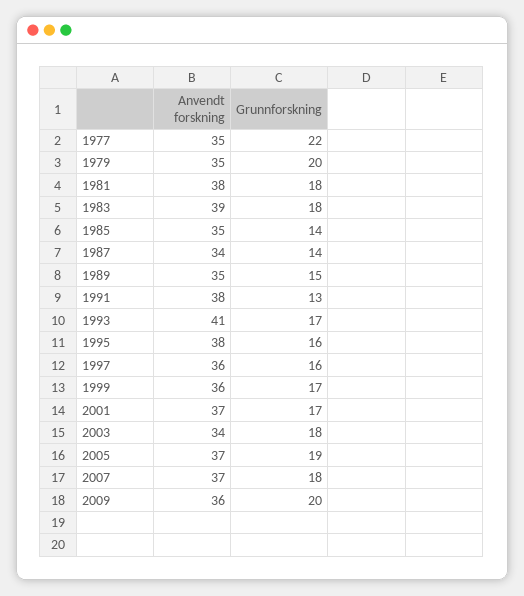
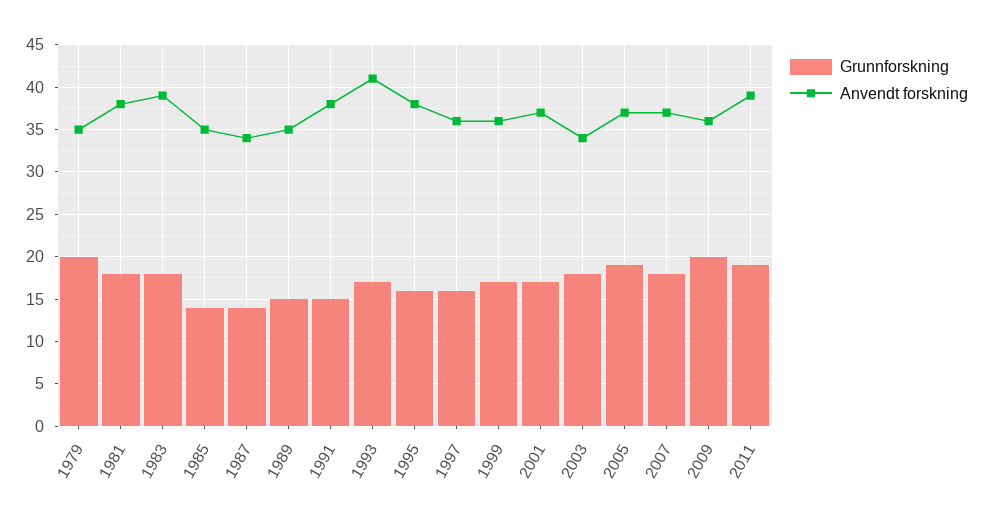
Anvendt forskning, 1977: 35 -> none
Grunnforskning, 1977: 22 -> none
Grunnforskning, 1991: 13 -> 15
Grunnforskning, 2011: none -> 19
Anvendt forskning, 2011: none -> 39

